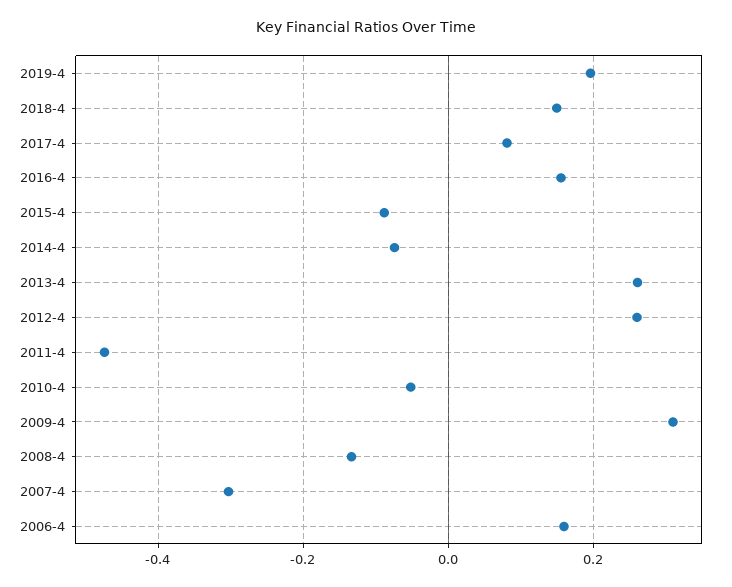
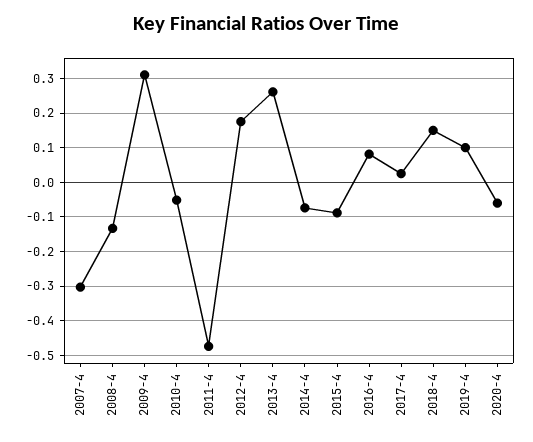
2019-4: 0.2 -> 0.1
2017-4: 0.08 -> 0.02
2016-4: 0.16 -> 0.08
2012-4: 0.26 -> 0.18
2006-4: 0.16 -> none
2020-4: none -> -0.06

